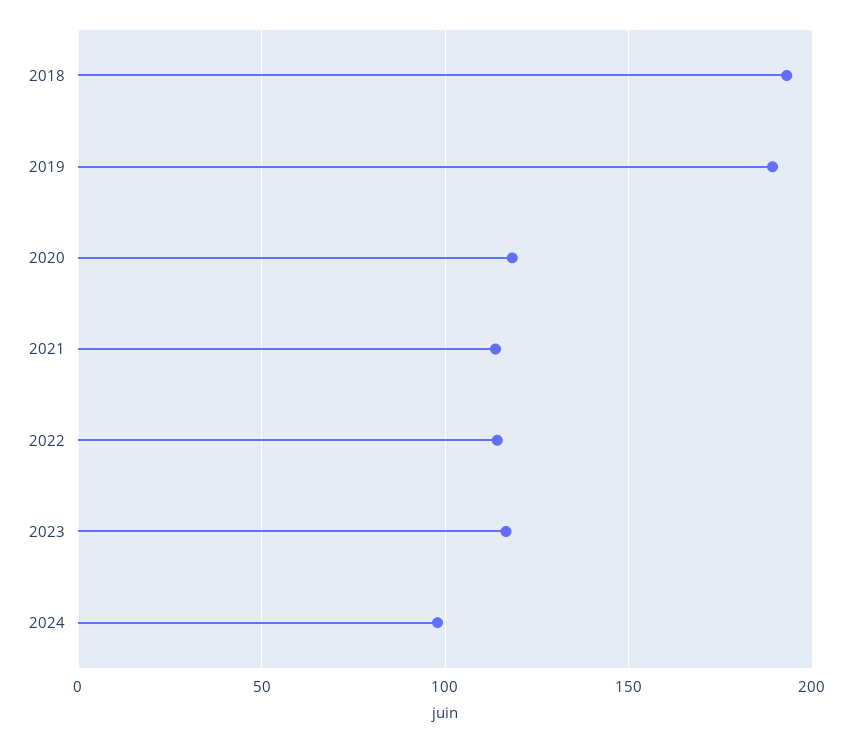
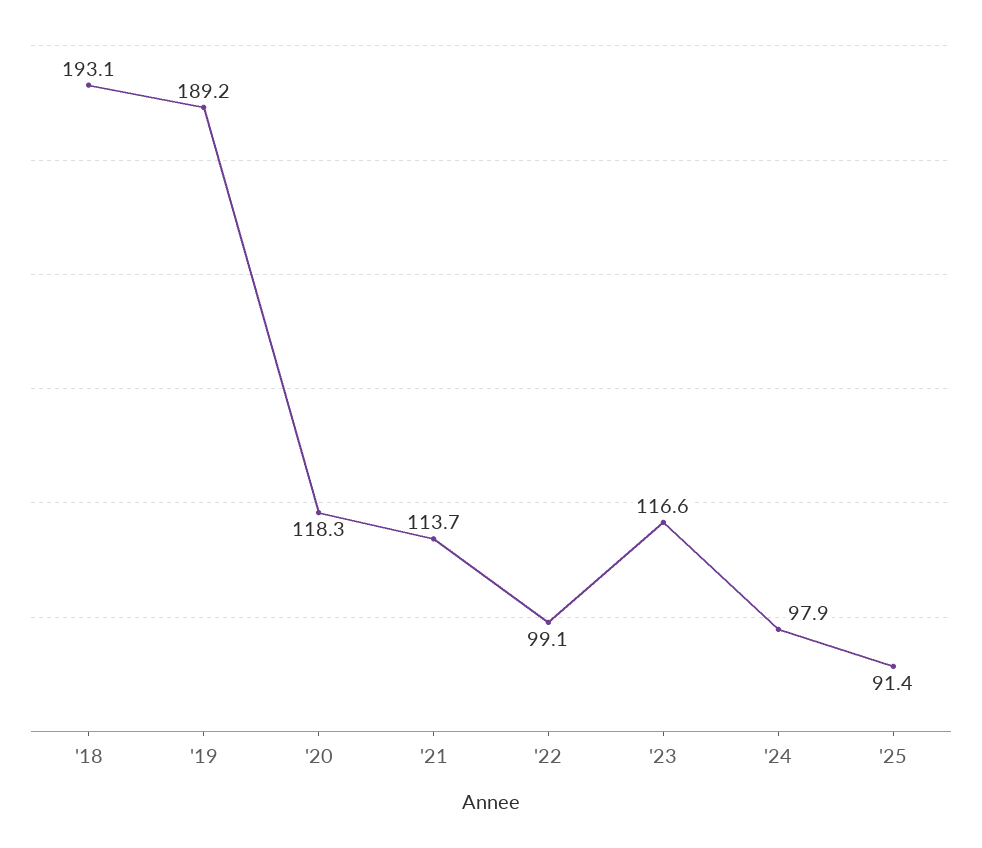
2022: 115 -> 99.1
'25: none -> 91.4

